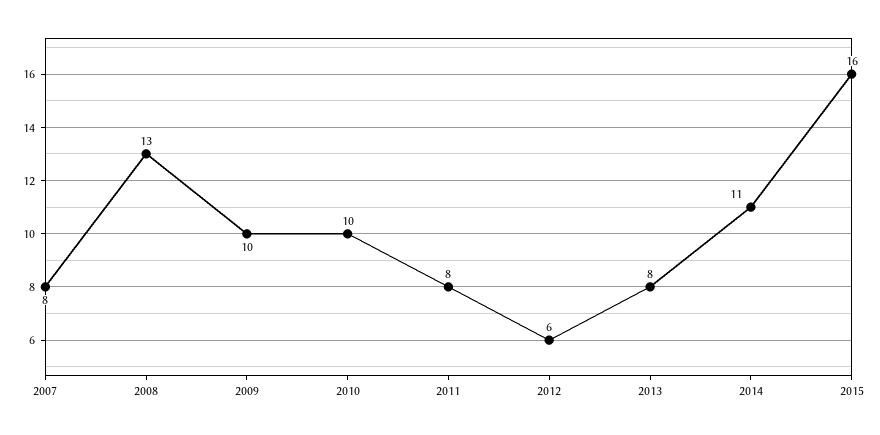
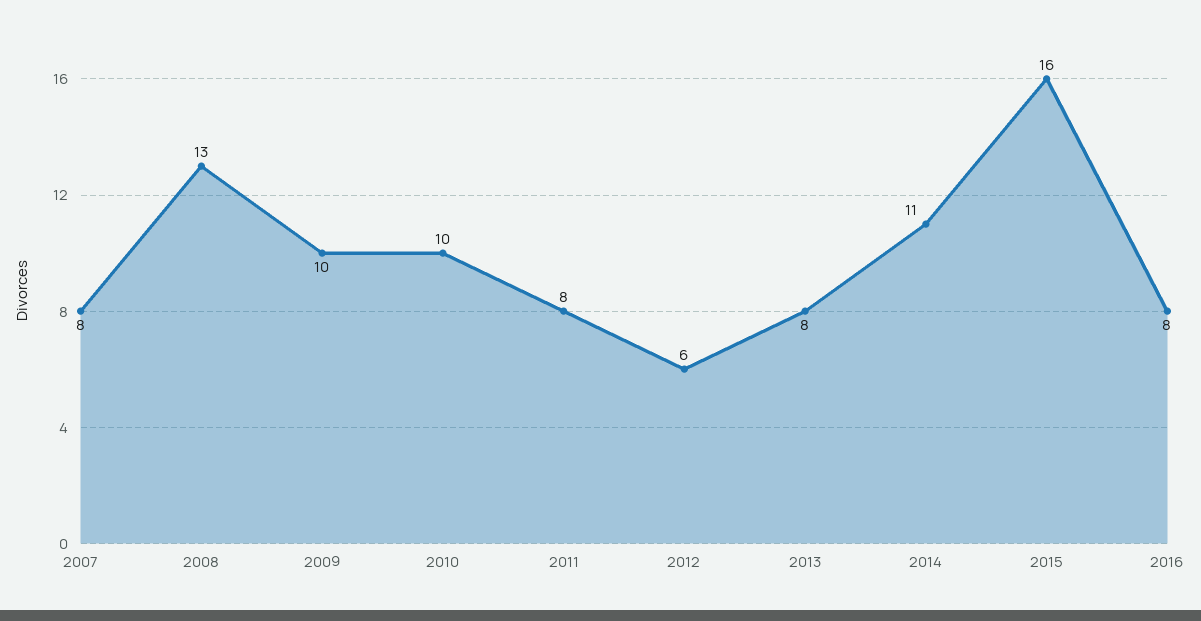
2016: none -> 8

